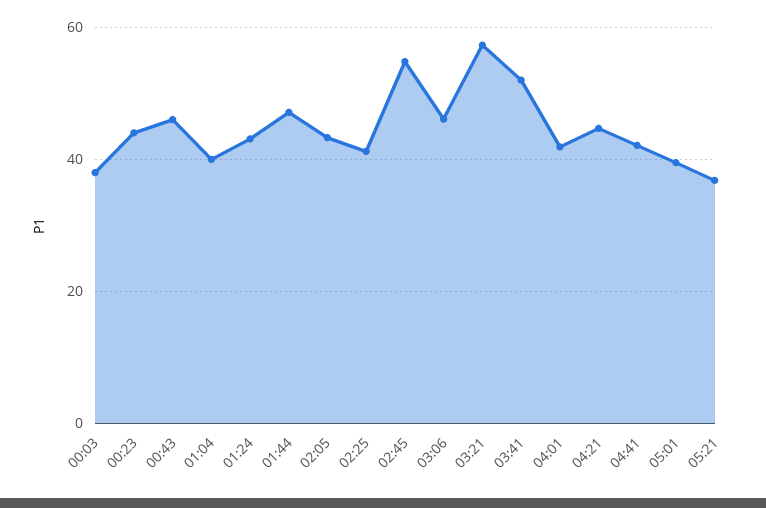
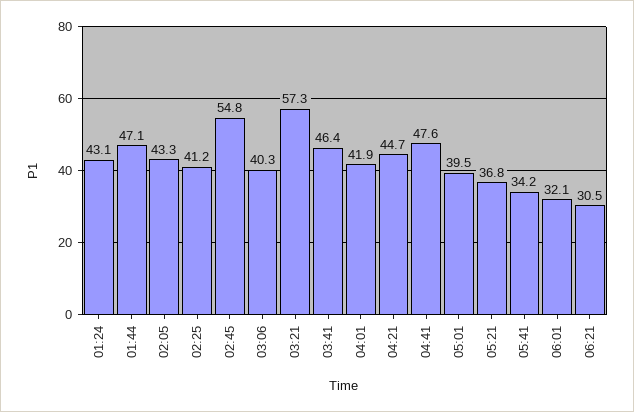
00:03: 38 -> none
00:23: 44 -> none
00:43: 46 -> none
01:04: 40 -> none
03:06: 46 -> 40.3
03:41: 52 -> 46.4
04:41: 42 -> 47.6
05:41: none -> 34.2
06:01: none -> 32.1
06:21: none -> 30.5

